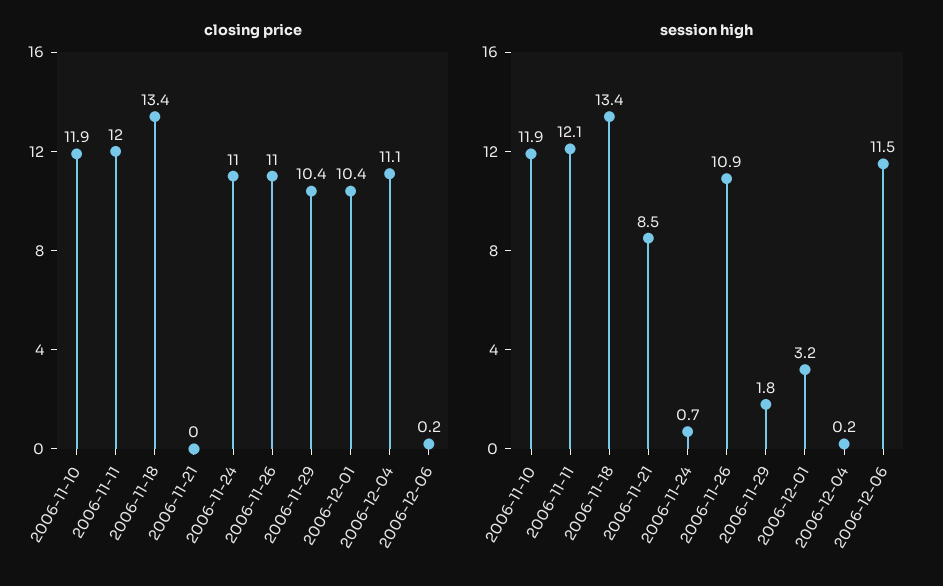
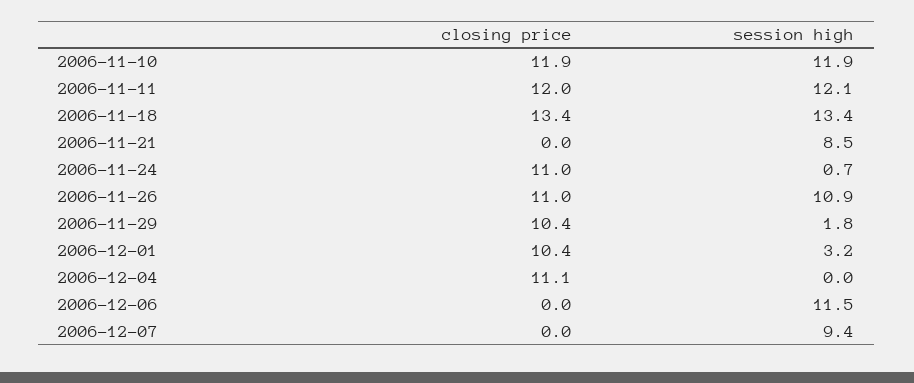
closing price, 2006-12-06: 0.2 -> 0
session high, 2006-12-04: 0.2 -> 0
closing price, 2006-12-07: none -> 0
session high, 2006-12-07: none -> 9.4

